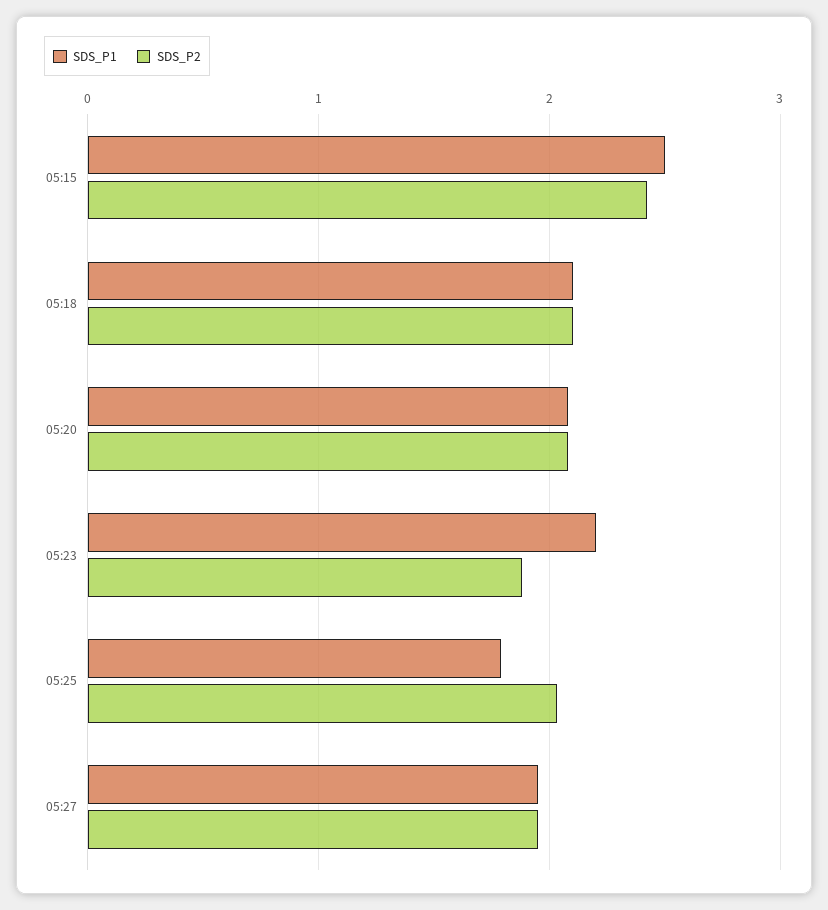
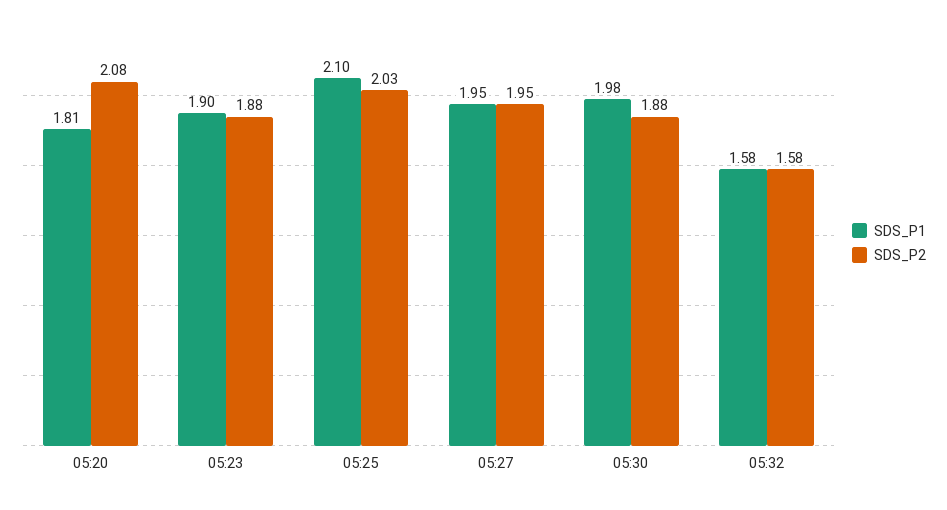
SDS_P1, 05:15: 2.5 -> none
SDS_P2, 05:15: 2.4 -> none
SDS_P1, 05:18: 2.1 -> none
SDS_P2, 05:18: 2.1 -> none
SDS_P1, 05:20: 2.1 -> 1.81
SDS_P1, 05:23: 2.2 -> 1.9
SDS_P1, 05:25: 1.8 -> 2.1
SDS_P1, 05:30: none -> 1.98
SDS_P2, 05:30: none -> 1.88
SDS_P1, 05:32: none -> 1.58
SDS_P2, 05:32: none -> 1.58

